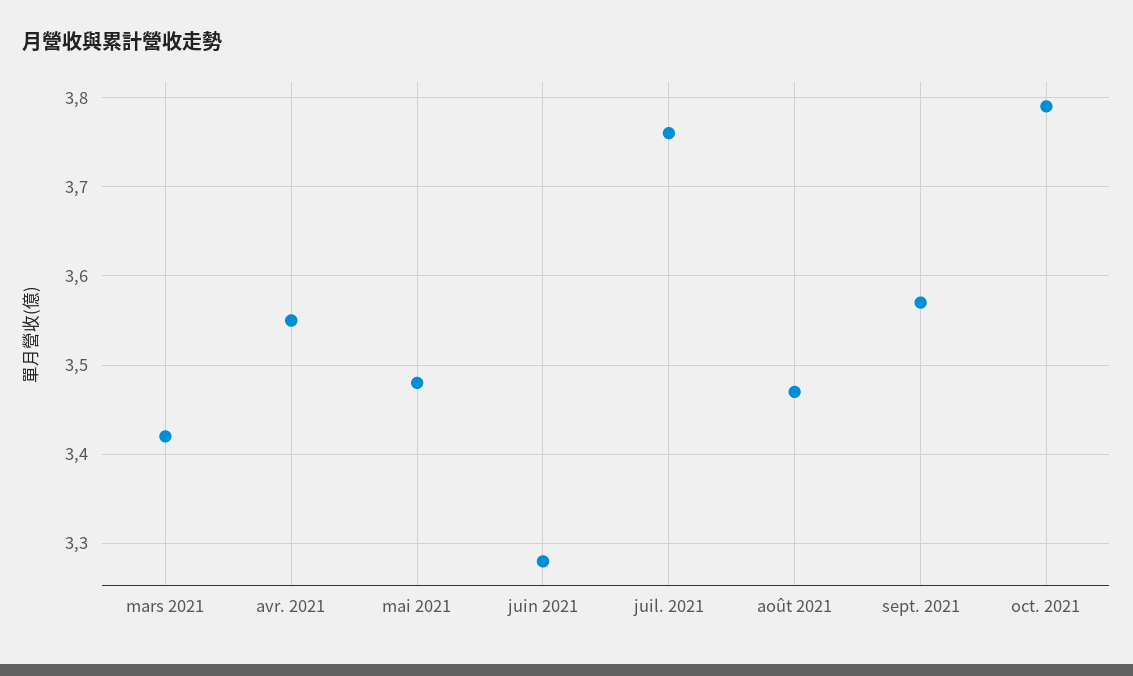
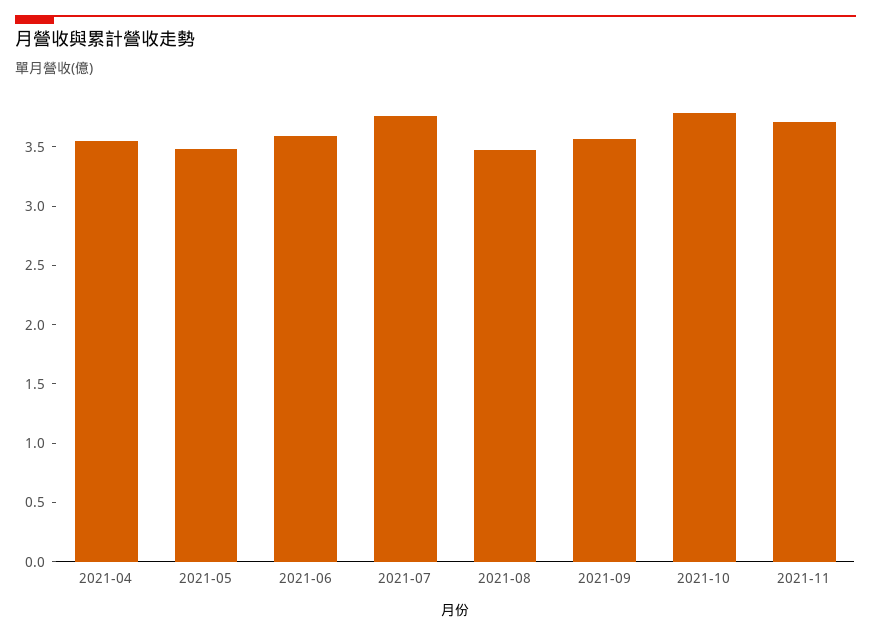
mars 2021: 3.42 -> none
juin 2021: 3.28 -> 3.6
2021-11: none -> 3.7

